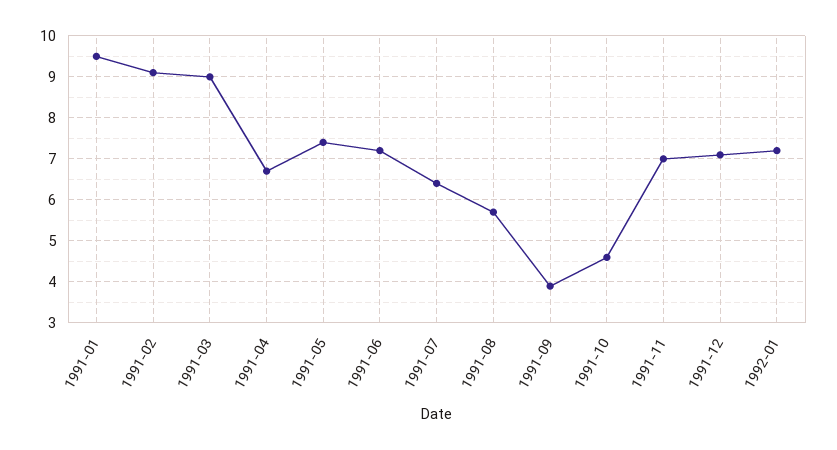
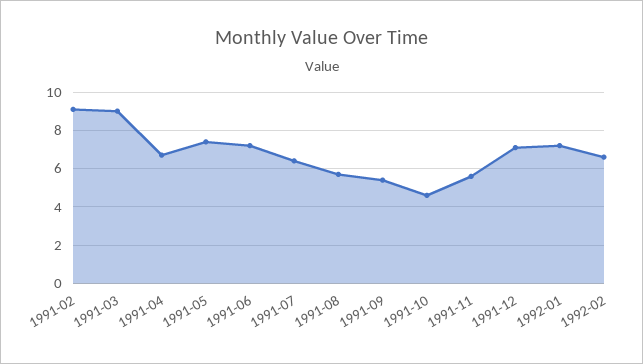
1991-01: 9.5 -> none
1991-09: 4 -> 5.5
1991-11: 7 -> 5.5
1992-02: none -> 6.5

